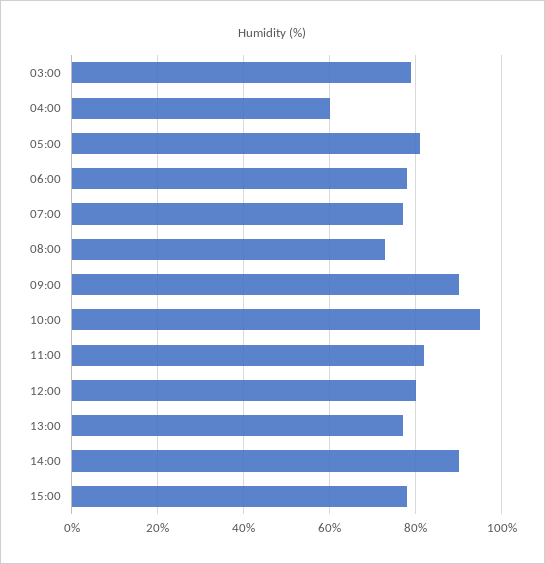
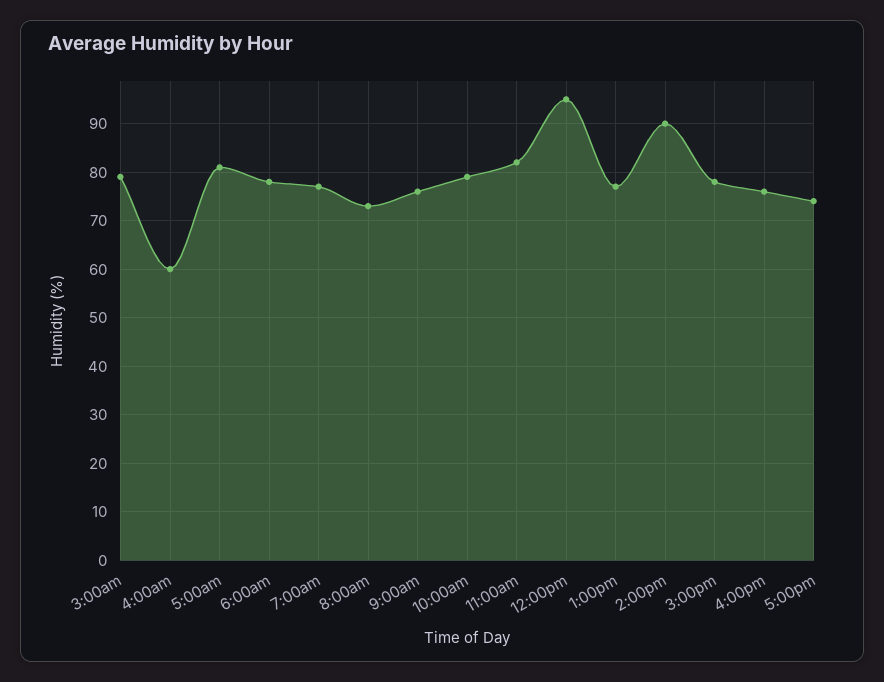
09:00: 90 -> 75
10:00: 95 -> 80
12:00: 80 -> 95
4:00pm: none -> 75
5:00pm: none -> 75

